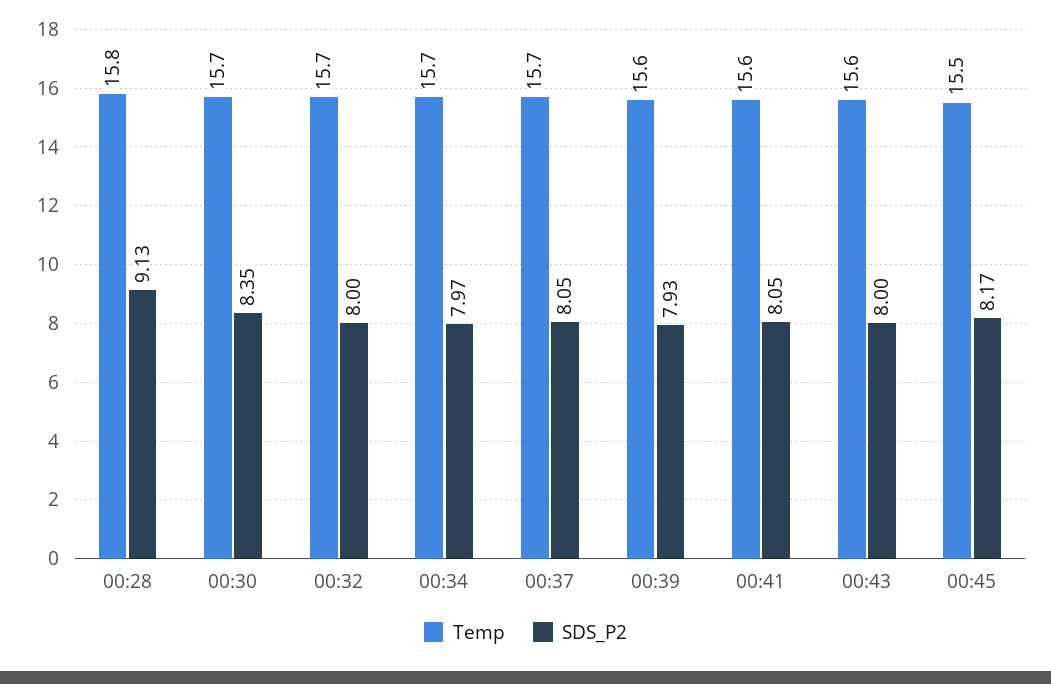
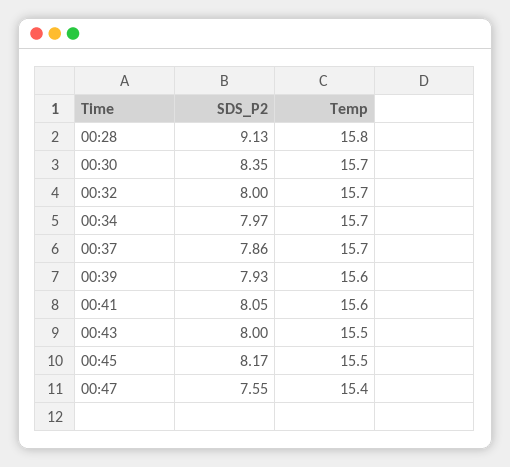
SDS_P2, 00:37: 8.05 -> 7.86
Temp, 00:43: 15.6 -> 15.5
SDS_P2, 00:47: none -> 7.55
Temp, 00:47: none -> 15.4

